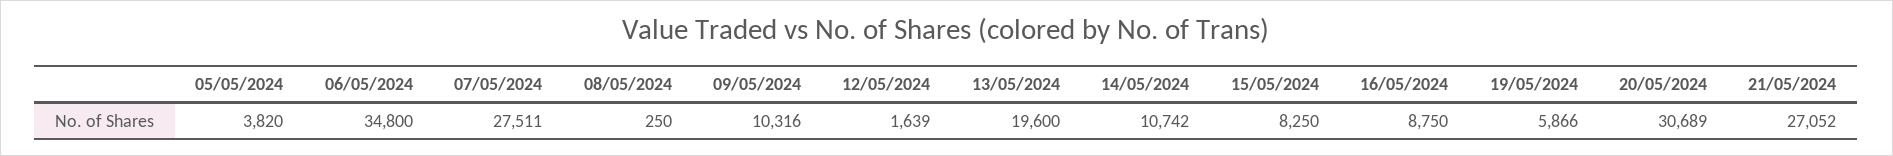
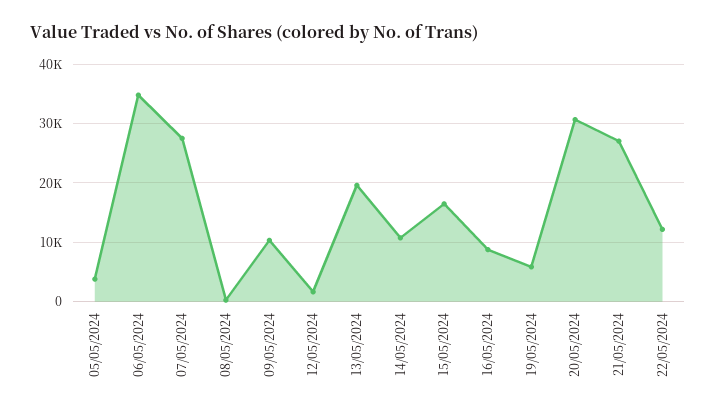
15/05/2024: 8250 -> 16000
22/05/2024: none -> 12000

